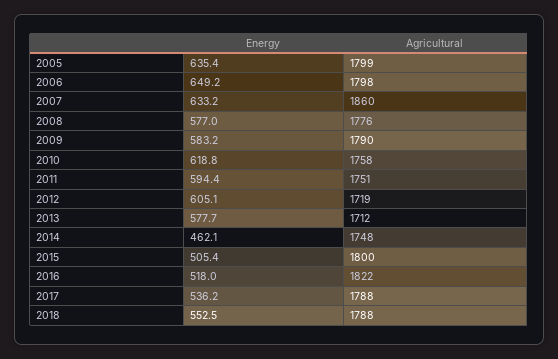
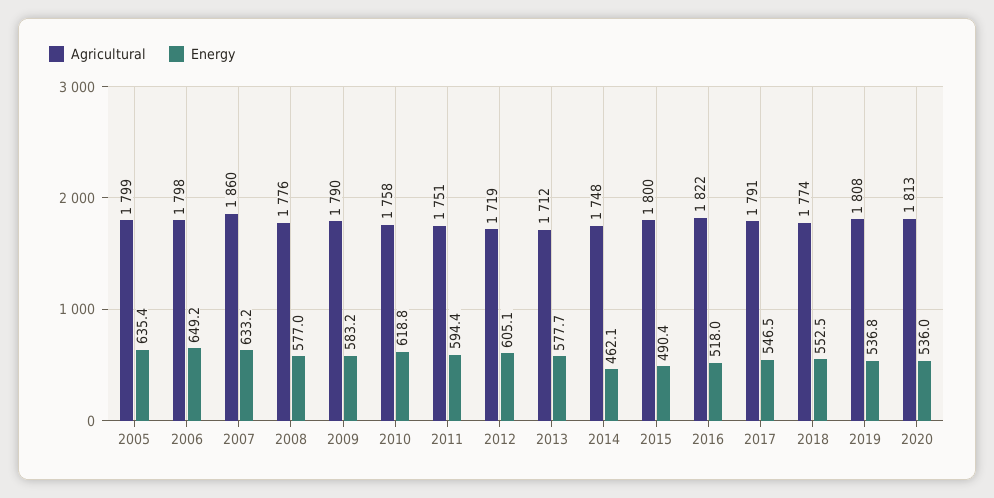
Energy, 2015: 505.4 -> 490.4
Energy, 2017: 536.2 -> 546.5
Agricultural, 2017: 1788 -> 1791
Agricultural, 2018: 1788 -> 1774
Agricultural, 2019: none -> 1808
Energy, 2019: none -> 536.8
Agricultural, 2020: none -> 1813
Energy, 2020: none -> 536

